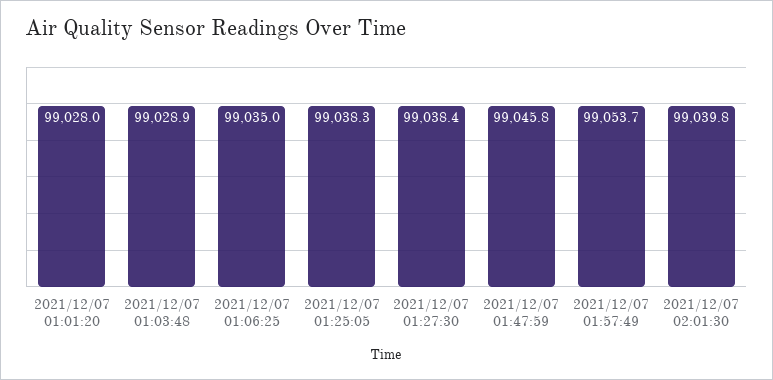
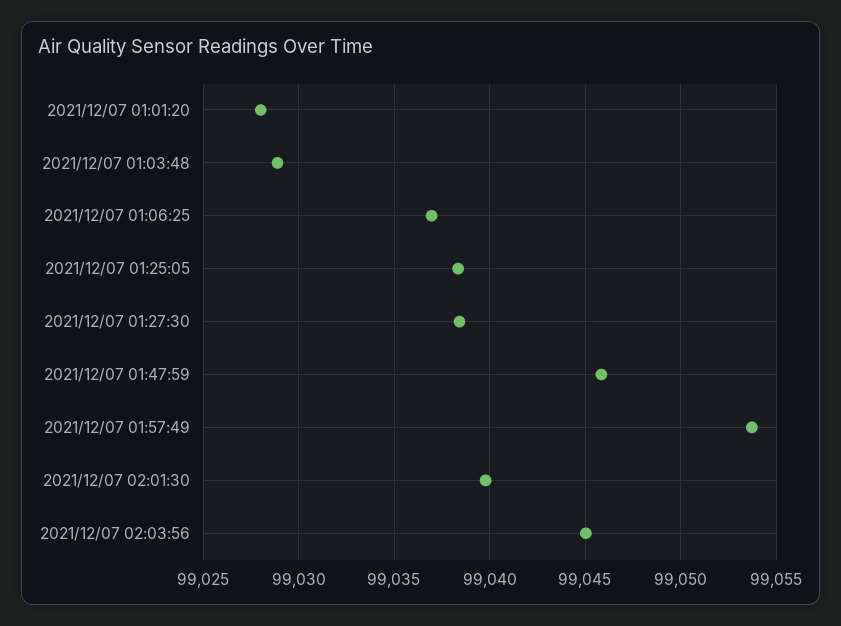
2021/12/07 01:06:25: 99035 -> 99037
2021/12/07 02:03:56: none -> 99045

